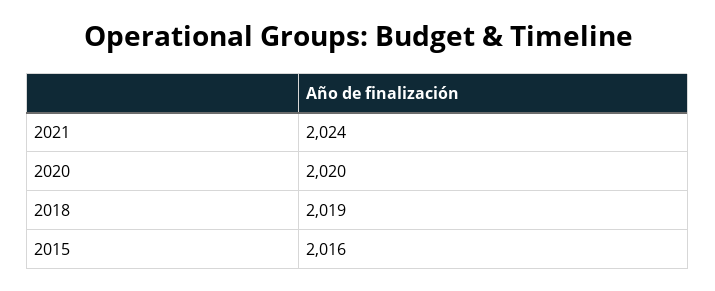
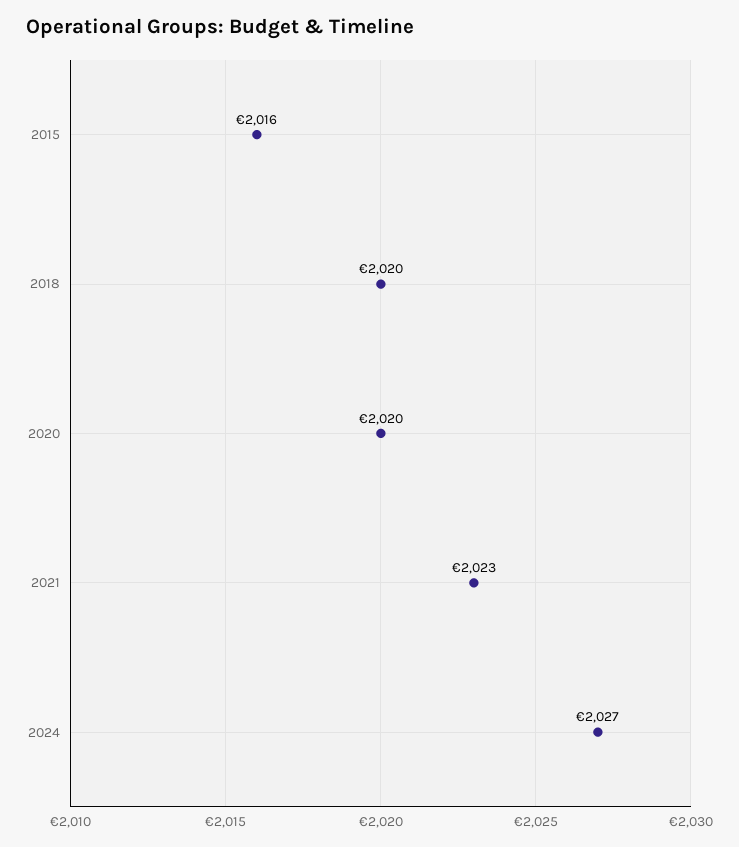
2021: 2024 -> 2023
2018: 2019 -> 2020
2024: none -> 2027

